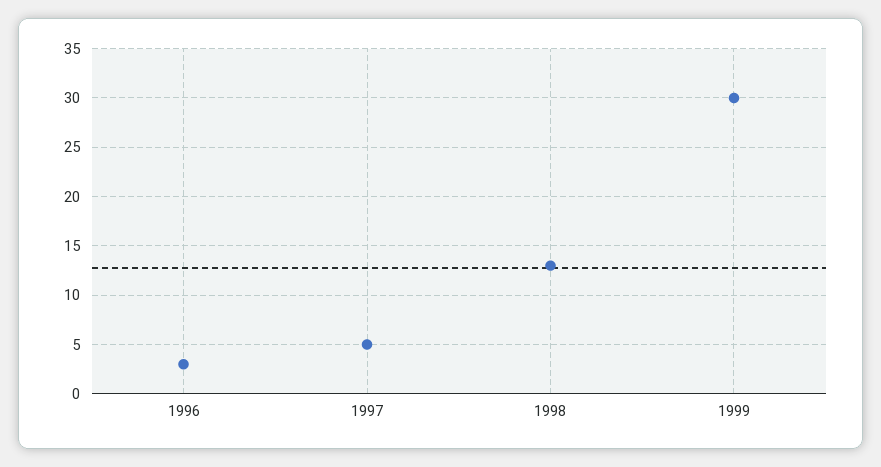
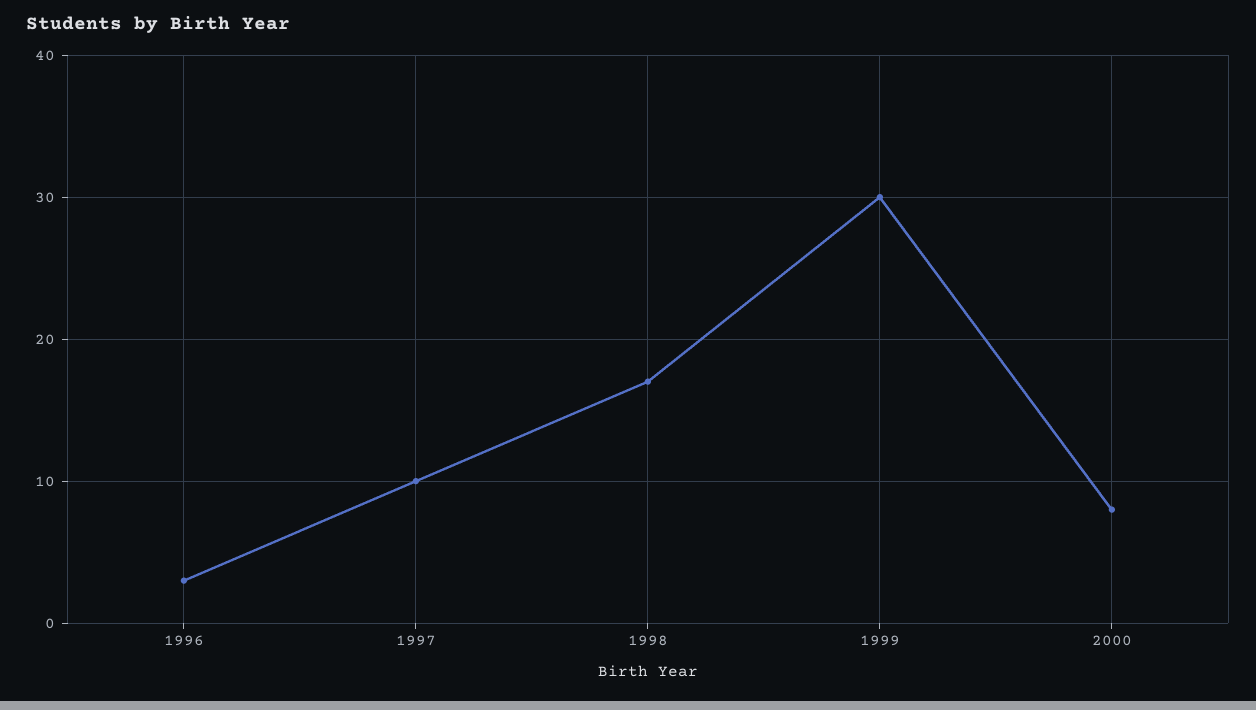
1997: 5 -> 10
1998: 13 -> 17
2000: none -> 8

